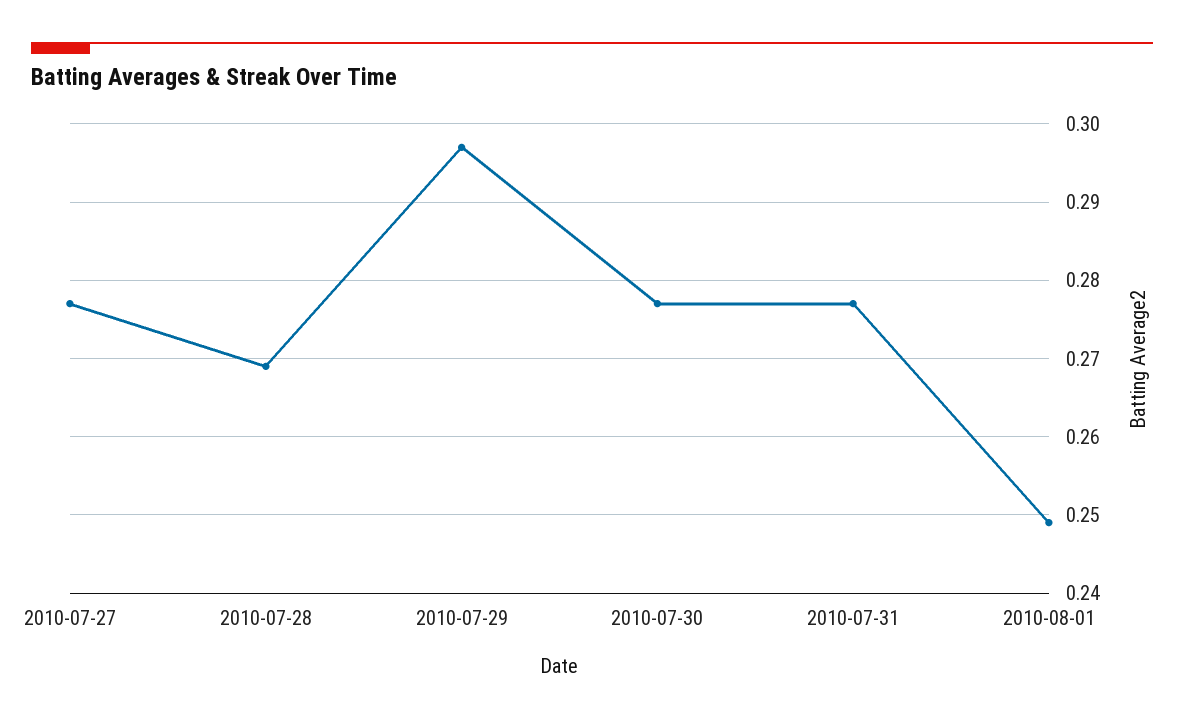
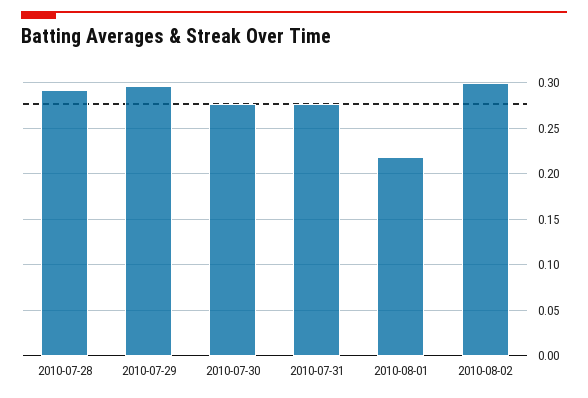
2010-07-27: 0.277 -> none
2010-07-28: 0.269 -> 0.29
2010-08-01: 0.249 -> 0.22
2010-08-02: none -> 0.3

